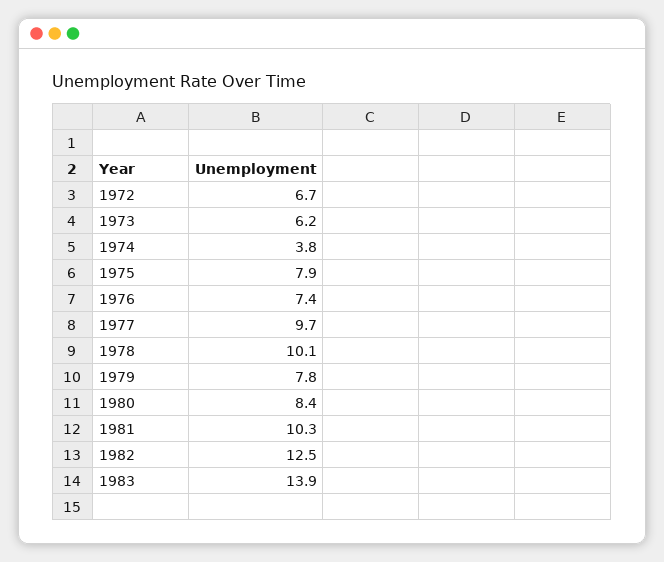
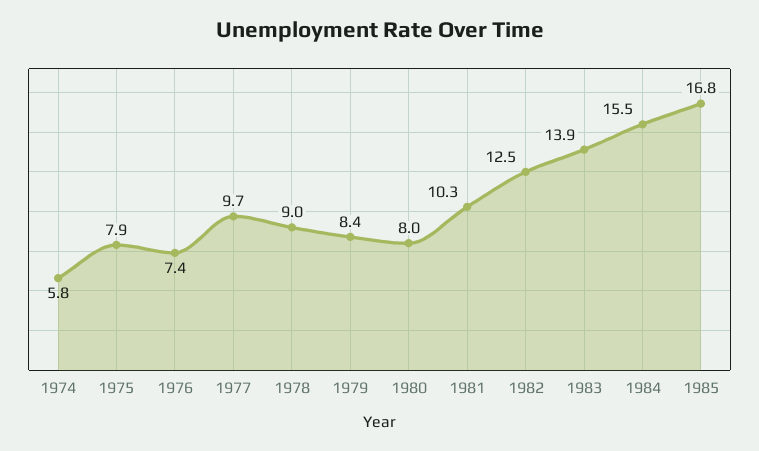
1972: 6.7 -> none
1973: 6.2 -> none
1974: 3.8 -> 5.8
1978: 10.1 -> 9
1979: 7.8 -> 8.4
1980: 8.4 -> 8
1984: none -> 15.5
1985: none -> 16.8

